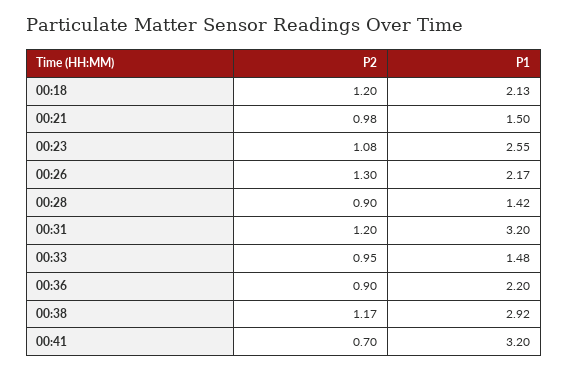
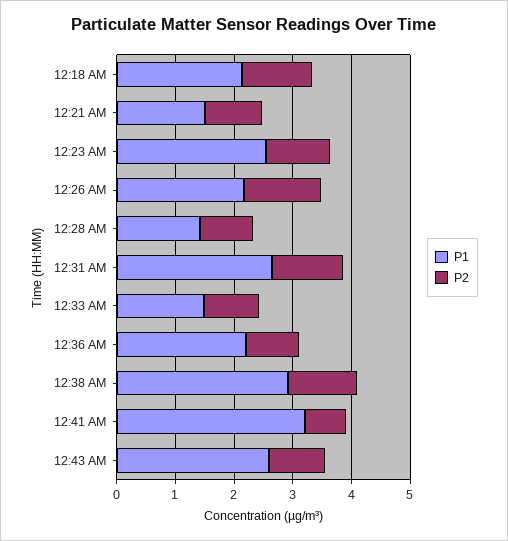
P1, 00:31: 3.2 -> 2.6
P1, 12:43 AM: none -> 2.6
P2, 12:43 AM: none -> 1

